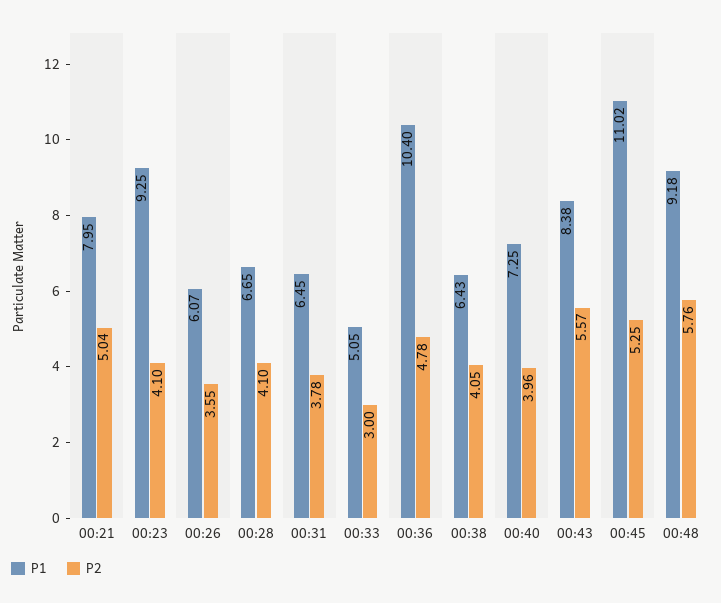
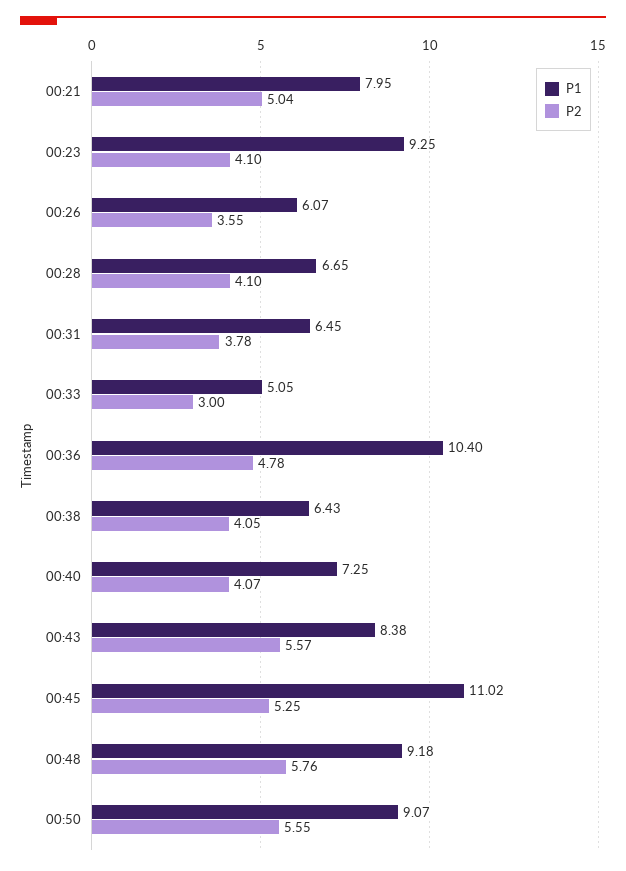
P2, 00:40: 3.96 -> 4.07
P1, 00:50: none -> 9.07
P2, 00:50: none -> 5.55

